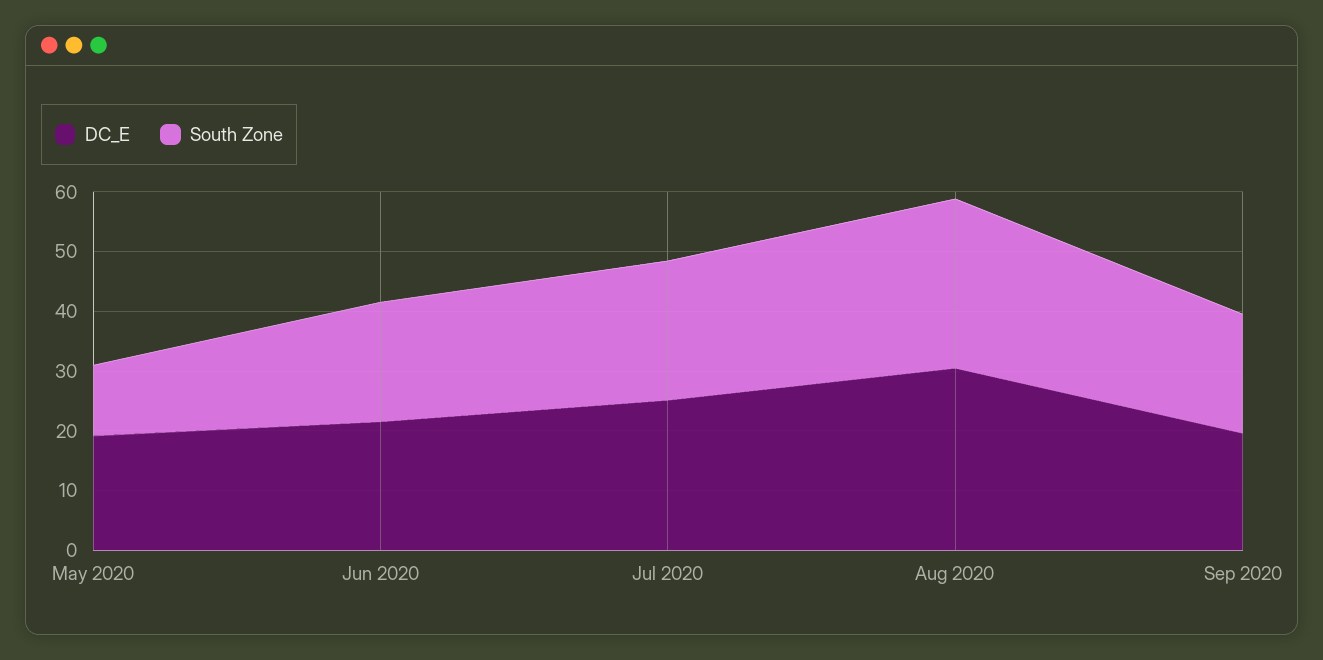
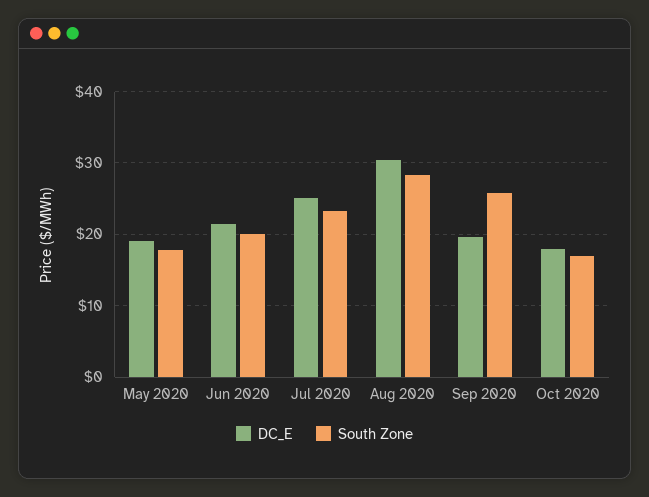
South Zone, May 2020: 12 -> 18
South Zone, Sep 2020: 20 -> 26
DC_E, Oct 2020: none -> 18
South Zone, Oct 2020: none -> 17

